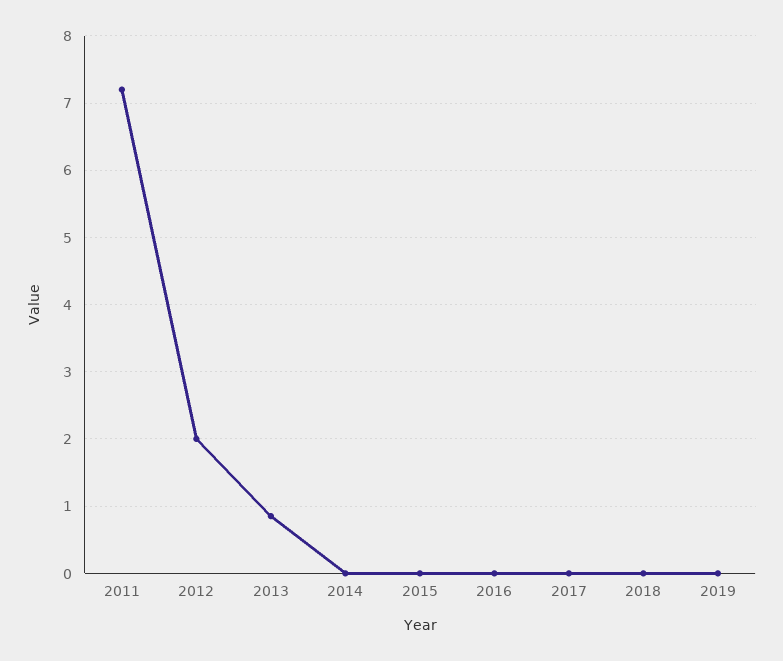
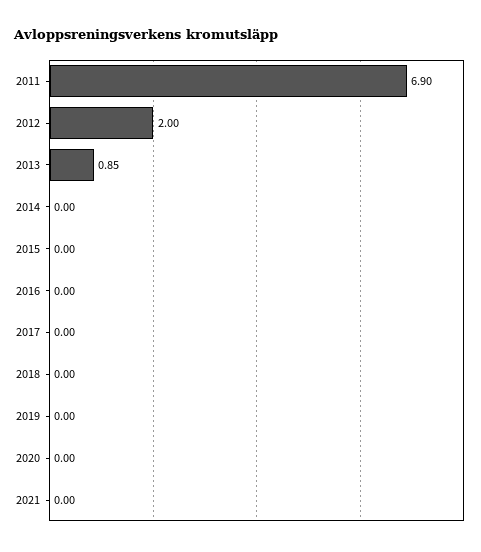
2011: 7.2 -> 6.9
2020: none -> 0
2021: none -> 0

